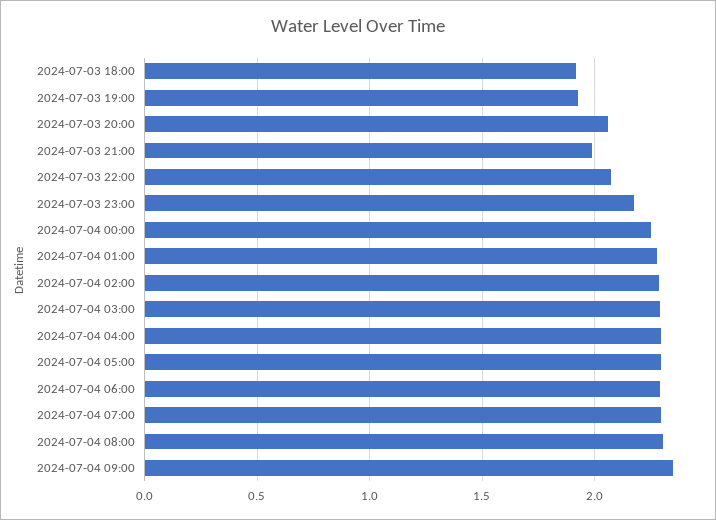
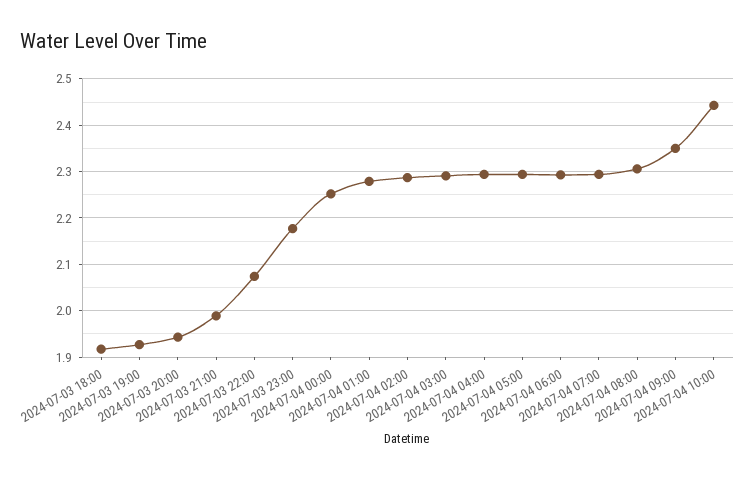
2024-07-03 20:00: 2.05 -> 1.94
2024-07-04 10:00: none -> 2.44

